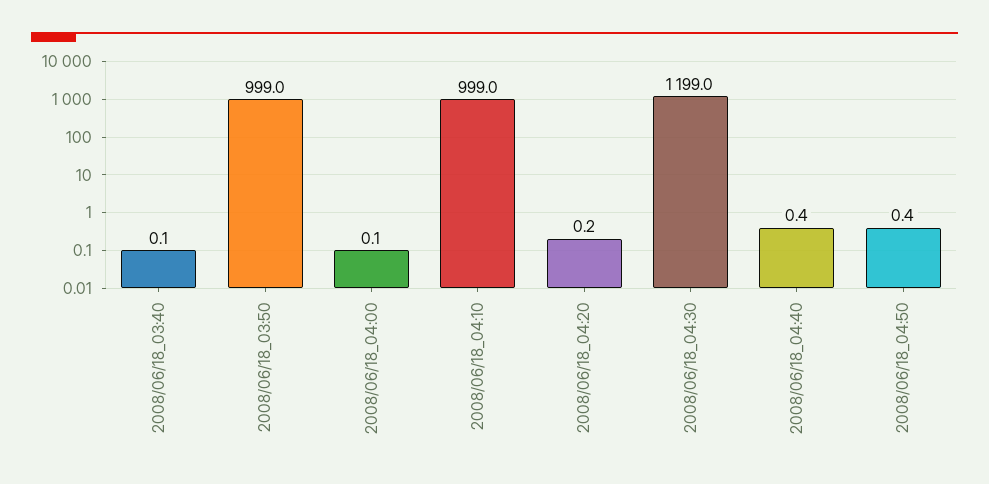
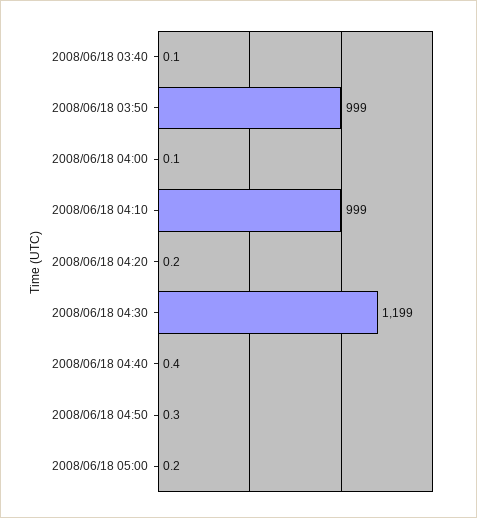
2008/06/18_04:50: 0.4 -> 0.3
2008/06/18 05:00: none -> 0.2

